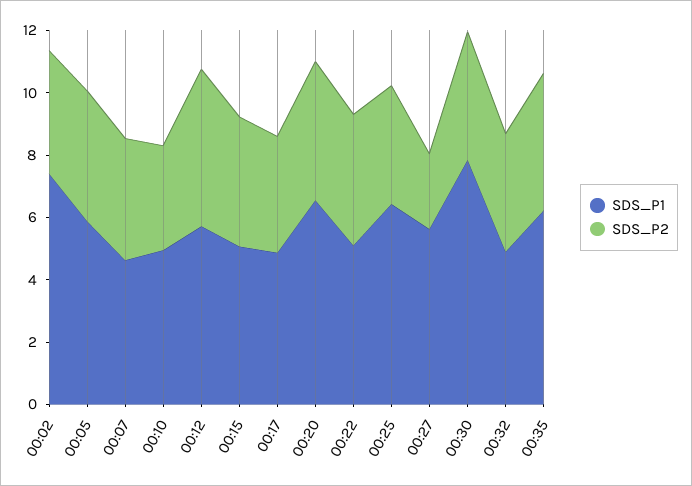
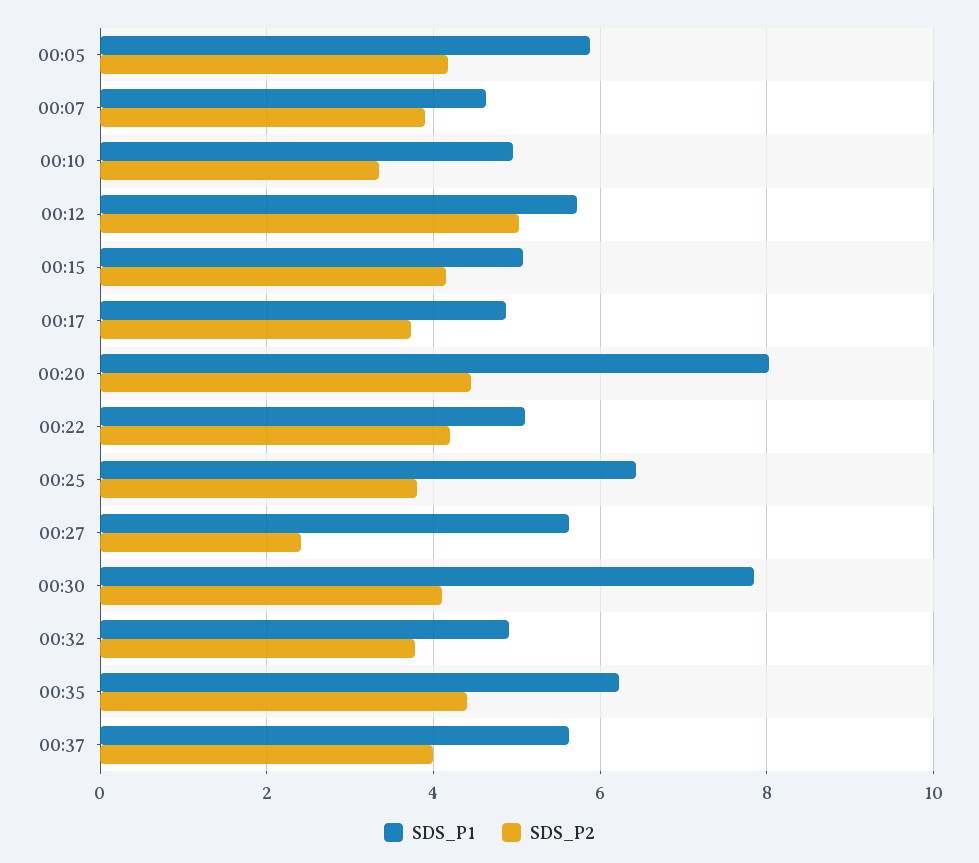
SDS_P1, 00:02: 7.5 -> none
SDS_P2, 00:02: 4 -> none
SDS_P1, 00:20: 6.5 -> 8
SDS_P1, 00:37: none -> 5.6
SDS_P2, 00:37: none -> 4

